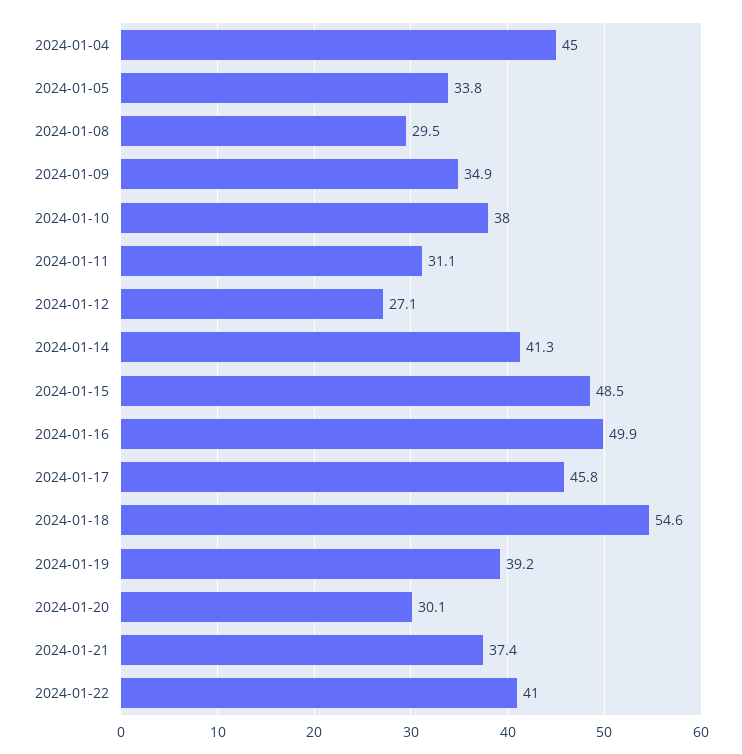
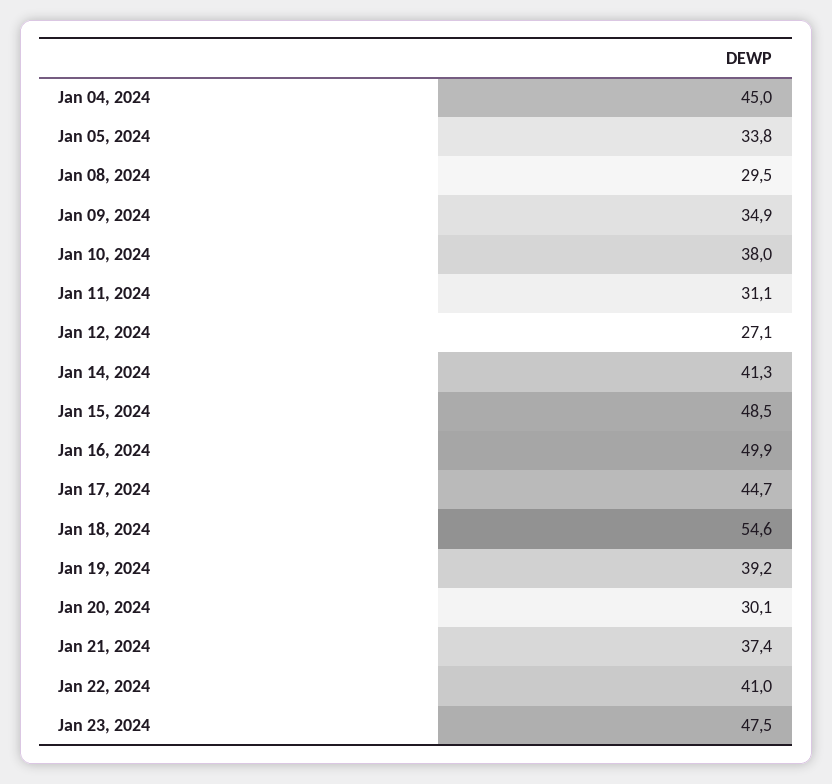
2024-01-17: 45.8 -> 44.7
Jan 23, 2024: none -> 47.5

